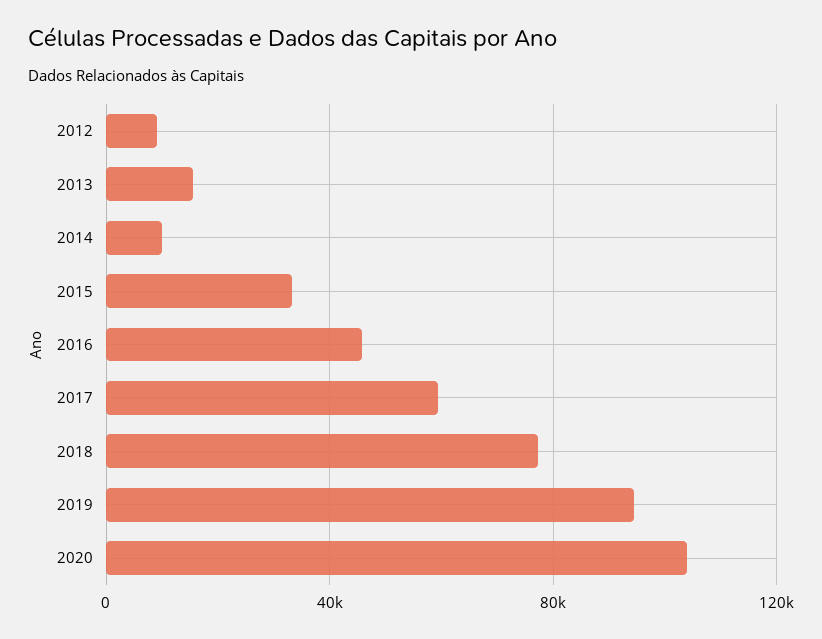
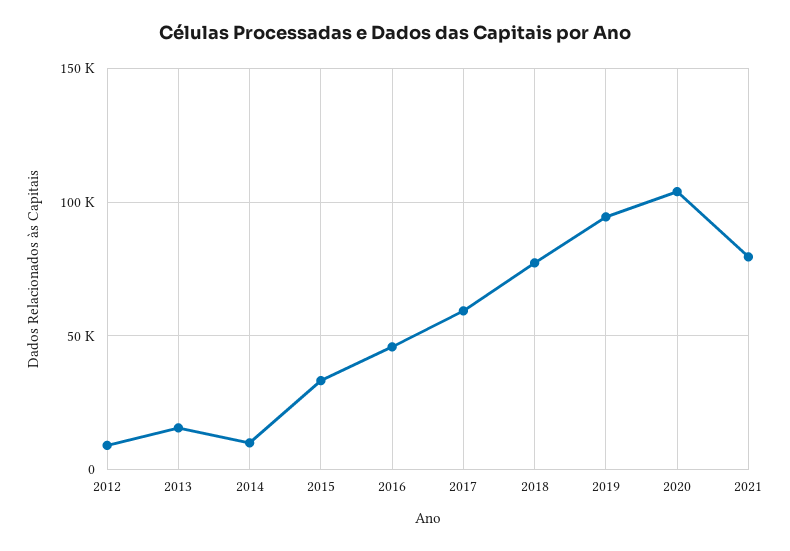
2021: none -> 80000

